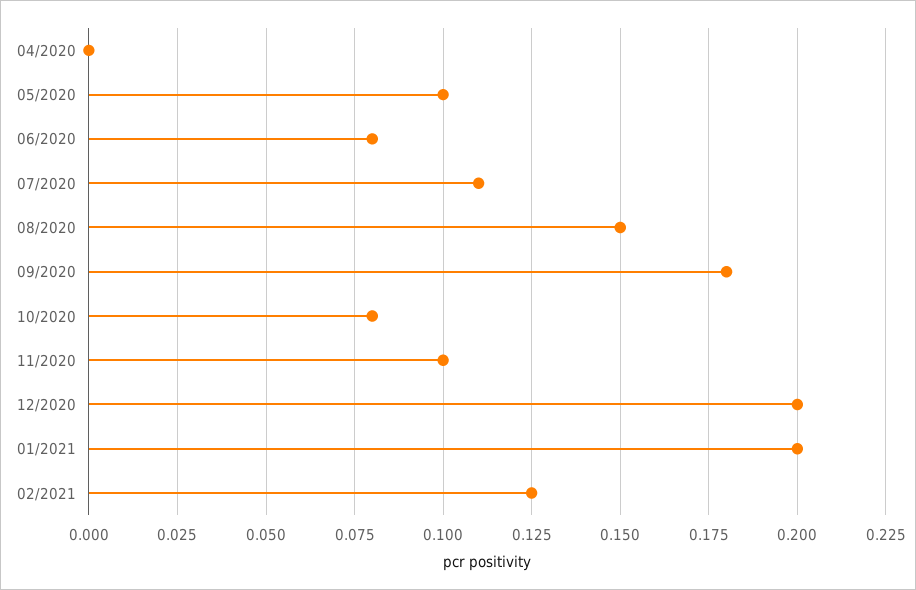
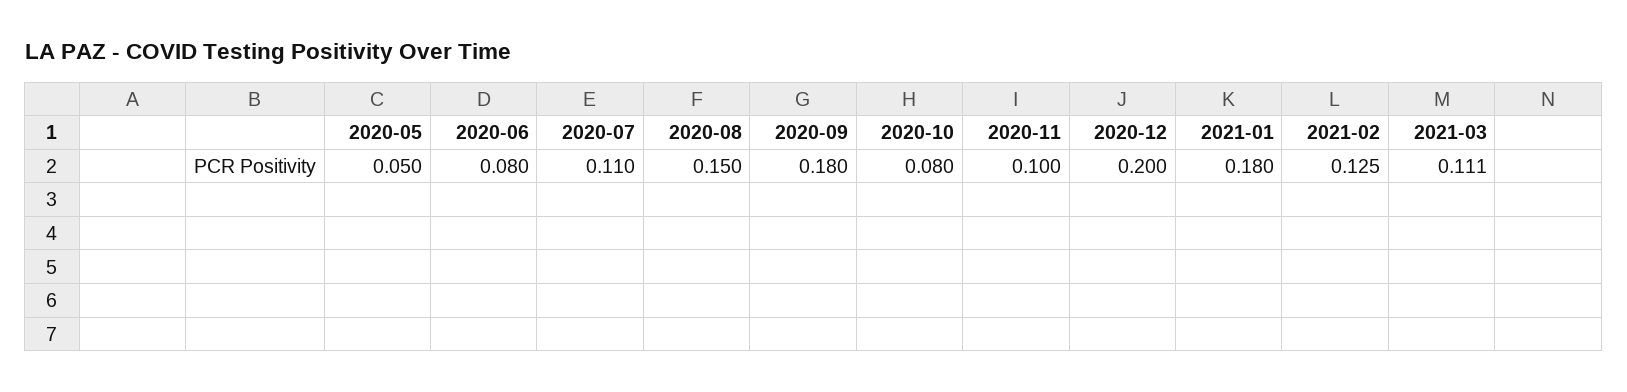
04/2020: 0 -> none
05/2020: 0.1 -> 0.05
01/2021: 0.2 -> 0.18
2021-03: none -> 0.111

